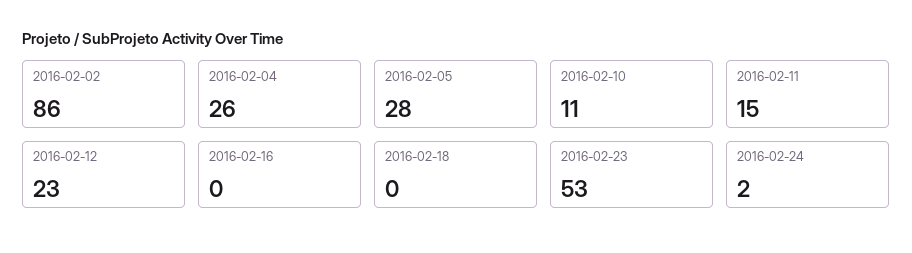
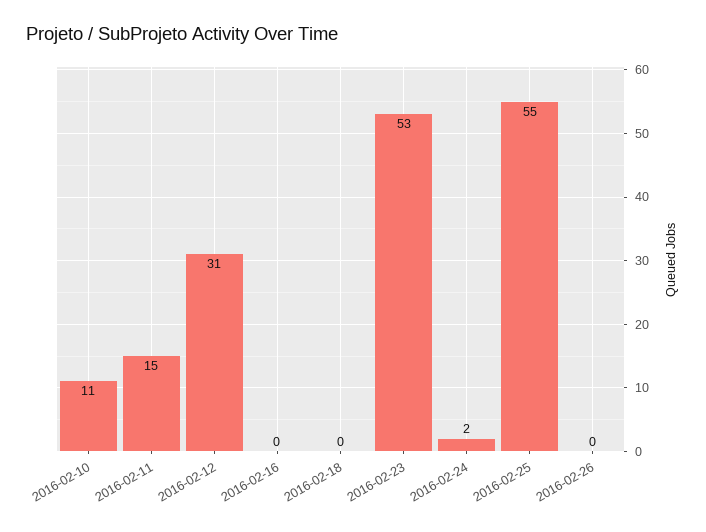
2016-02-02: 86 -> none
2016-02-04: 26 -> none
2016-02-05: 28 -> none
2016-02-12: 23 -> 31
2016-02-25: none -> 55
2016-02-26: none -> 0

